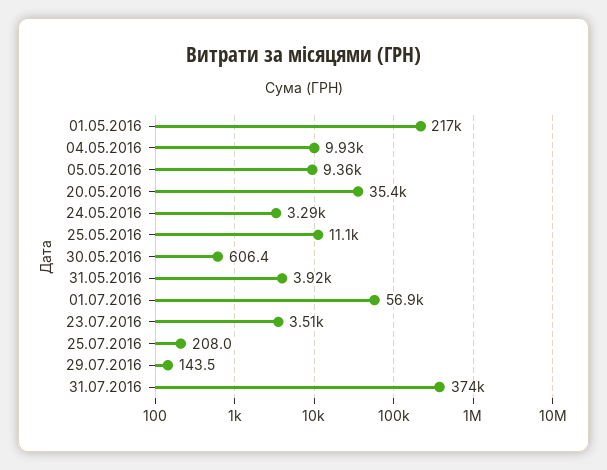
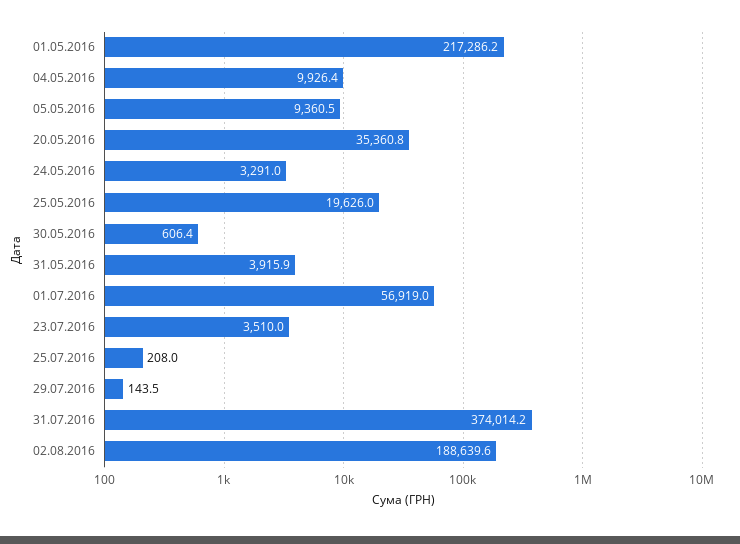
25.05.2016: 11100 -> 19626
02.08.2016: none -> 188639.6

